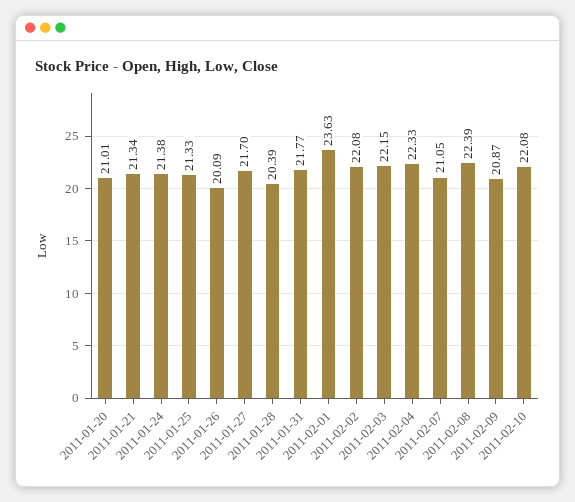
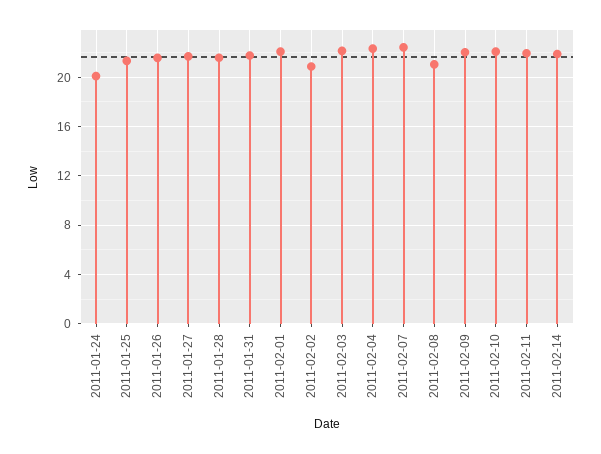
2011-01-20: 21.01 -> none
2011-01-21: 21.34 -> none
2011-01-24: 21.38 -> 20
2011-01-26: 20.09 -> 21.5
2011-01-28: 20.39 -> 21.5
2011-02-01: 23.63 -> 22
2011-02-02: 22.08 -> 21
2011-02-07: 21.05 -> 22.5
2011-02-08: 22.39 -> 21
2011-02-09: 20.87 -> 22
2011-02-11: none -> 22
2011-02-14: none -> 22

